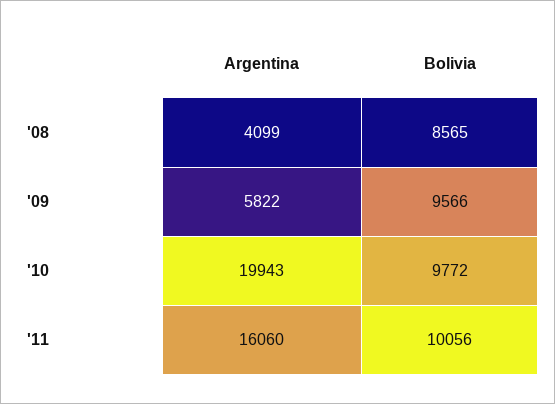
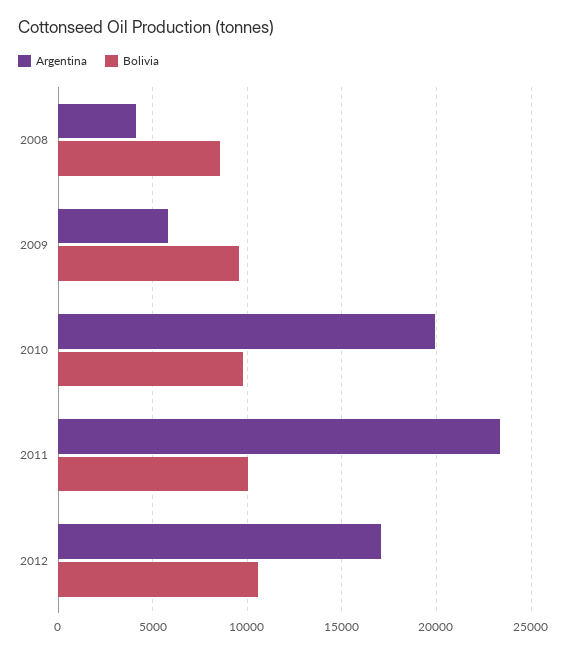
Argentina, '11: 16060 -> 23500
Argentina, 2012: none -> 17000
Bolivia, 2012: none -> 10500

